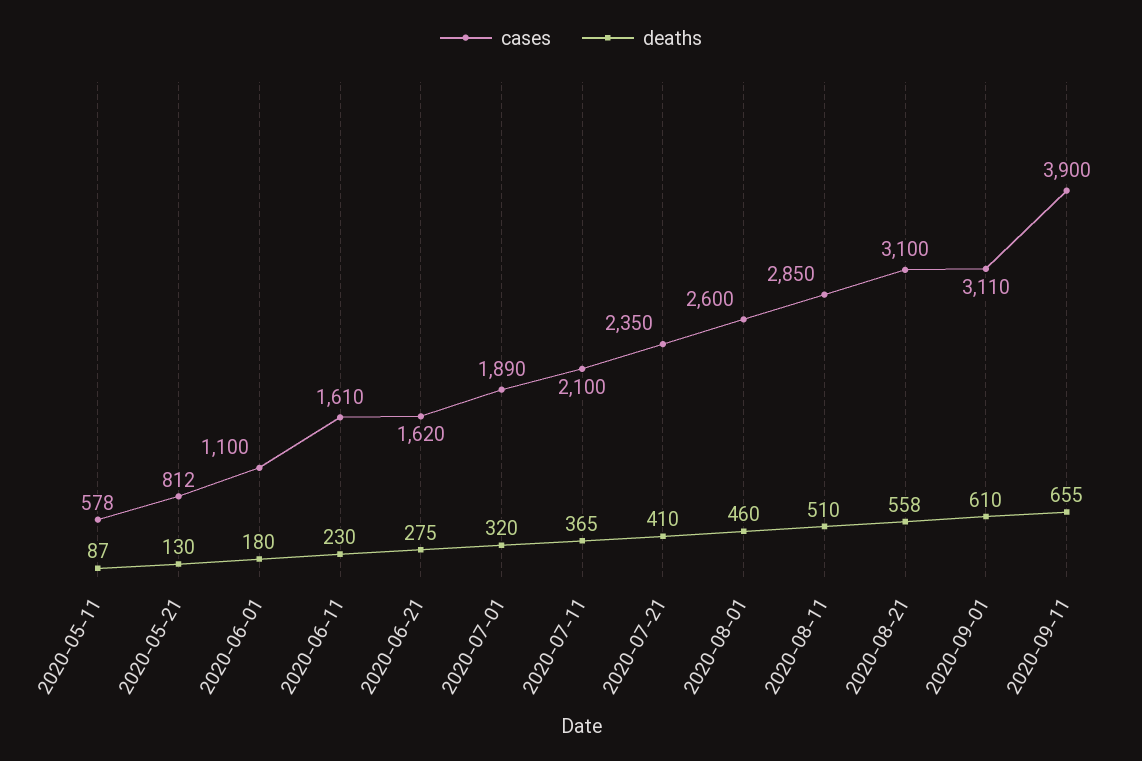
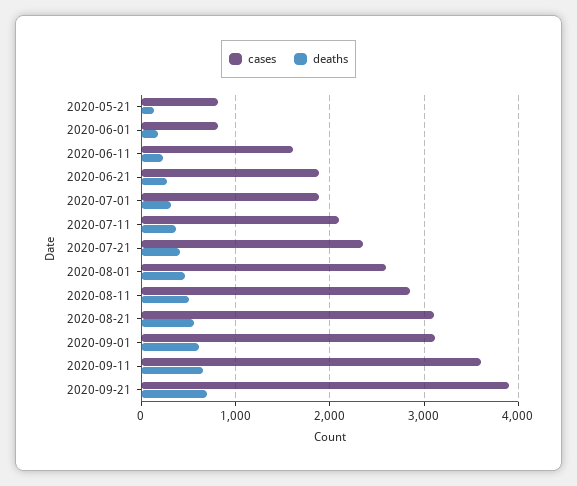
cases, 2020-05-11: 578 -> none
deaths, 2020-05-11: 87 -> none
cases, 2020-06-01: 1100 -> 800
cases, 2020-06-21: 1620 -> 1900
cases, 2020-09-11: 3900 -> 3600
cases, 2020-09-21: none -> 3900
deaths, 2020-09-21: none -> 700

